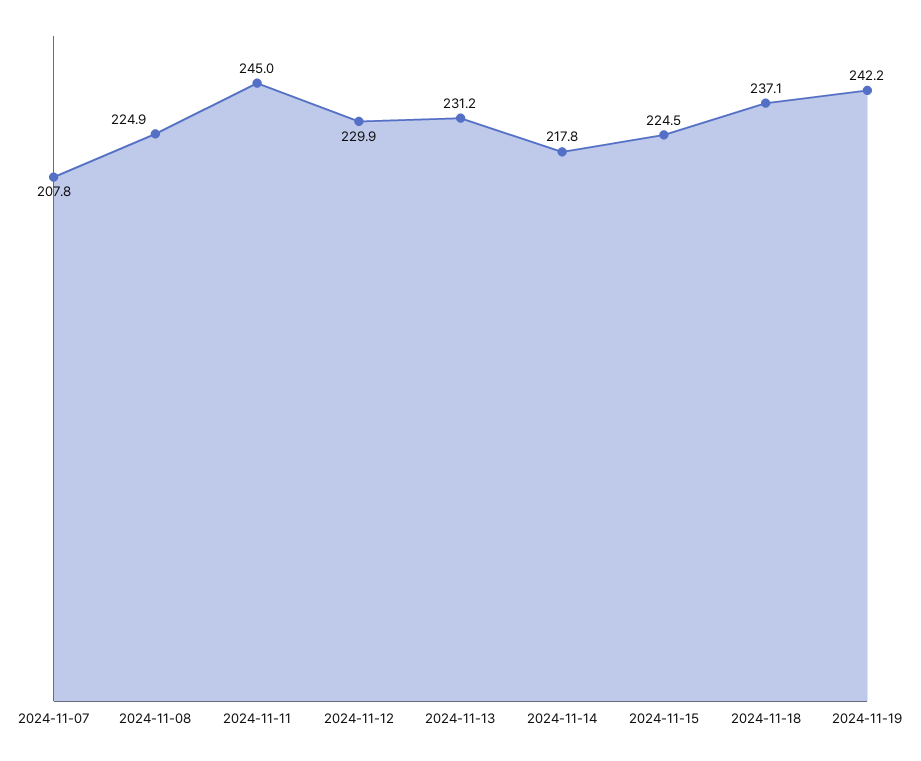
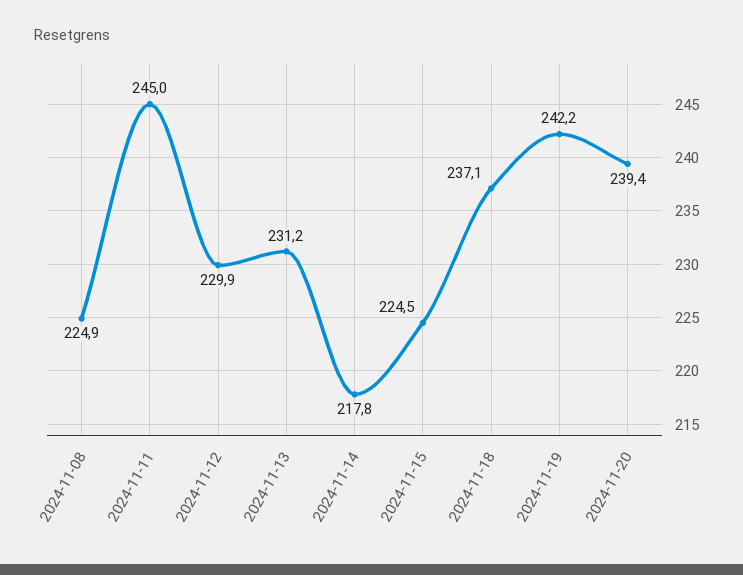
2024-11-07: 207.8 -> none
2024-11-20: none -> 239.4

